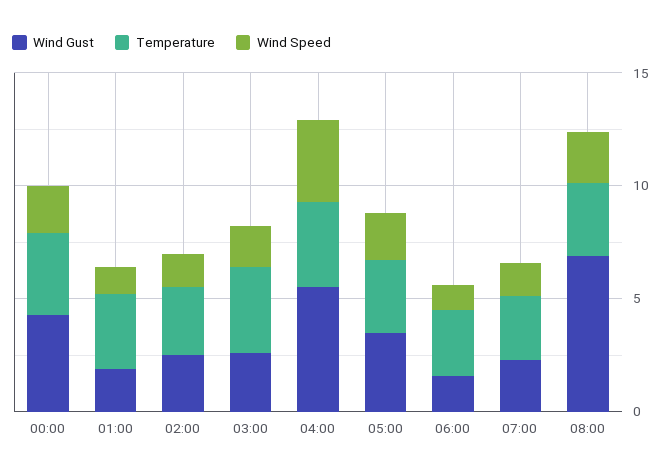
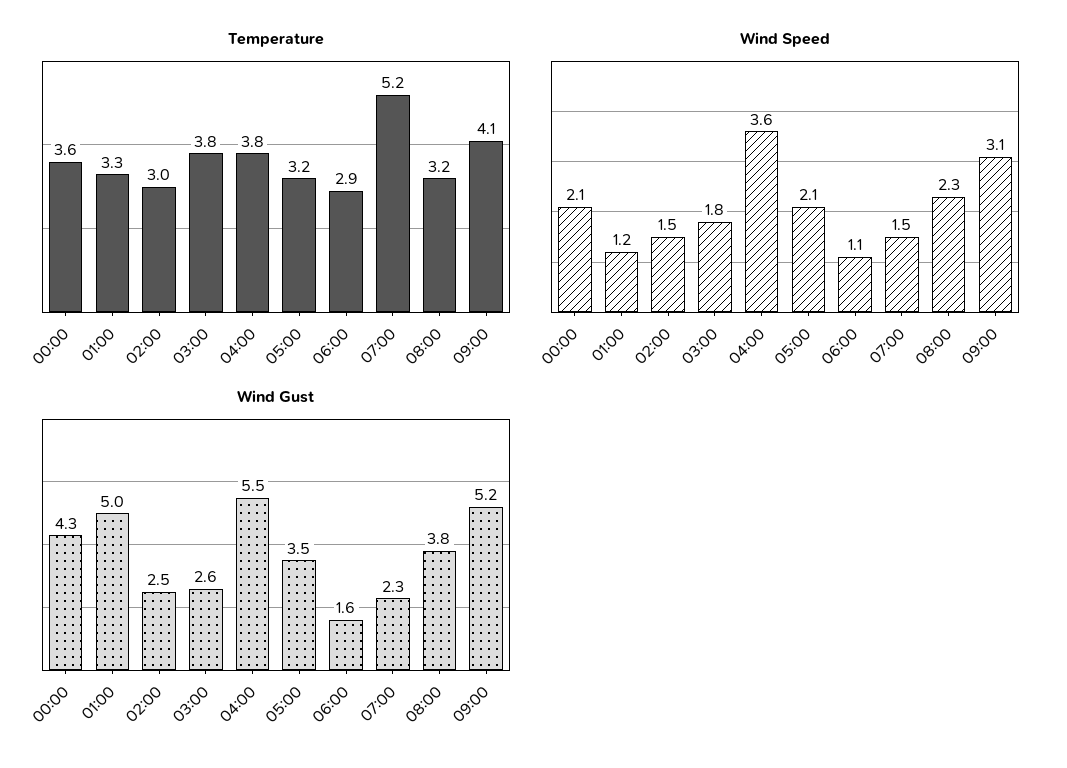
Wind Gust, 01:00: 2 -> 5
Temperature, 07:00: 3 -> 5.2
Wind Gust, 08:00: 7 -> 3.8
Temperature, 09:00: none -> 4.1
Wind Speed, 09:00: none -> 3.1
Wind Gust, 09:00: none -> 5.2

